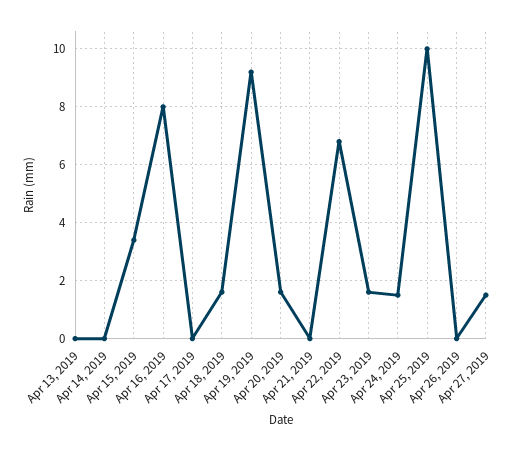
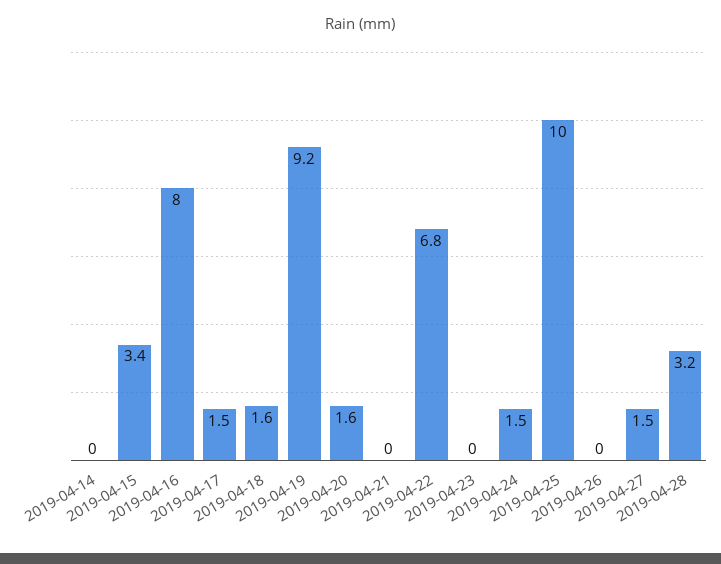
Apr 13, 2019: 0 -> none
Apr 17, 2019: 0 -> 1.5
Apr 23, 2019: 1.5 -> 0
2019-04-28: none -> 3.2

